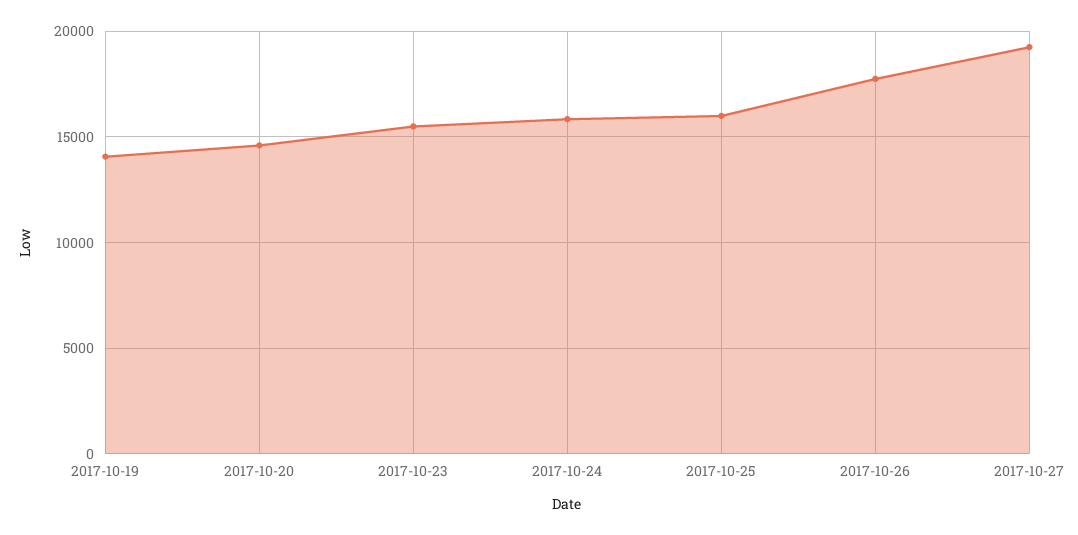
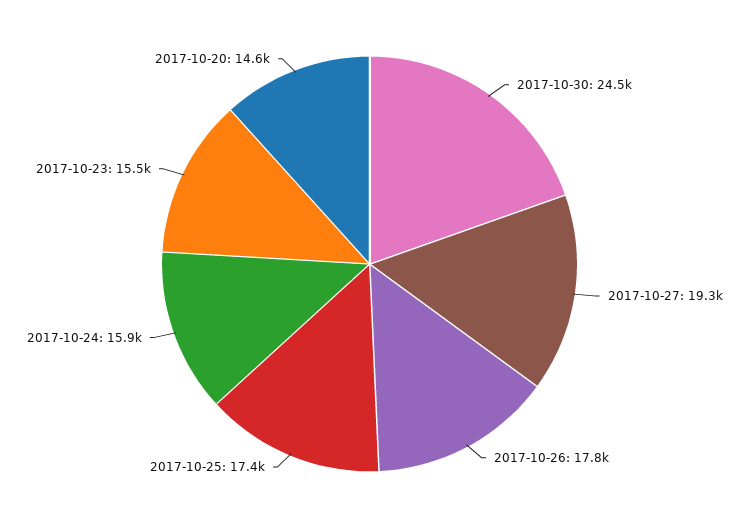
2017-10-19: 14000 -> none
2017-10-25: 16000 -> 17400
2017-10-30: none -> 24500

